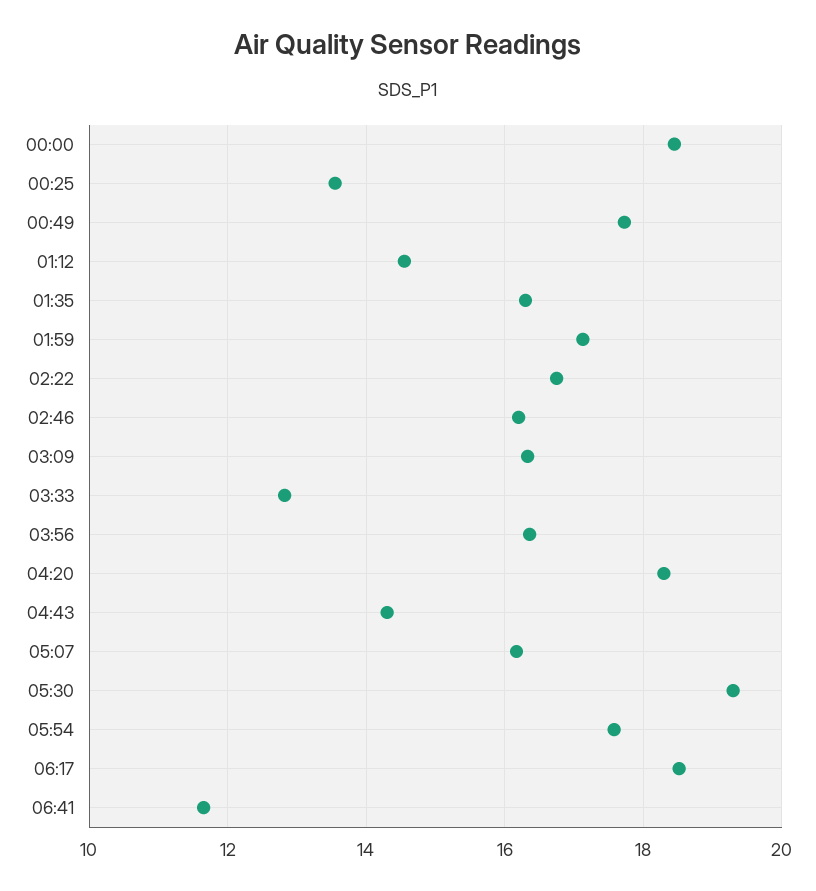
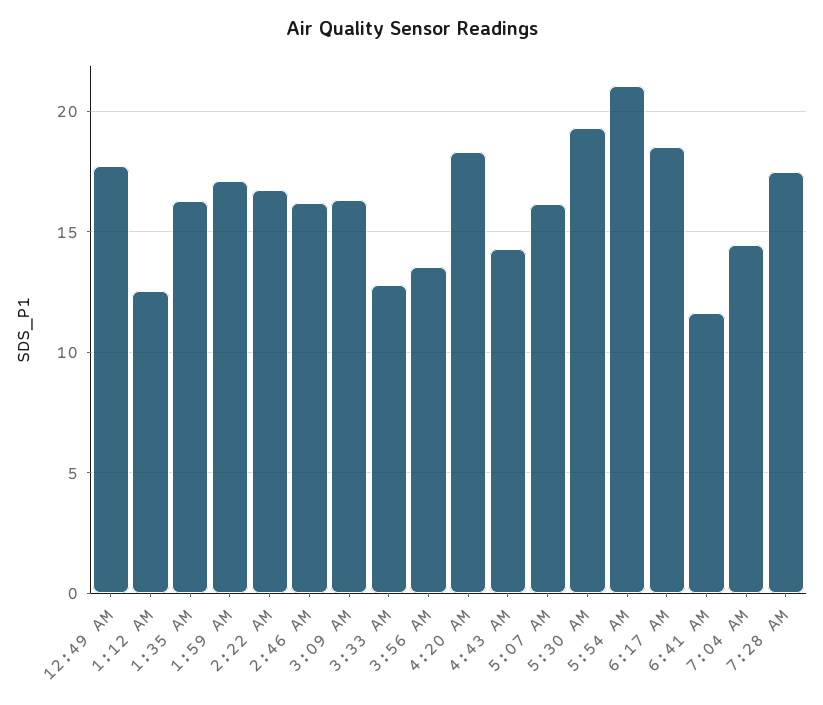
00:00: 18.4 -> none
00:25: 13.6 -> none
01:12: 14.6 -> 12.5
03:56: 16.4 -> 13.5
05:54: 17.6 -> 21
7:04 AM: none -> 14.5
7:28 AM: none -> 17.5

